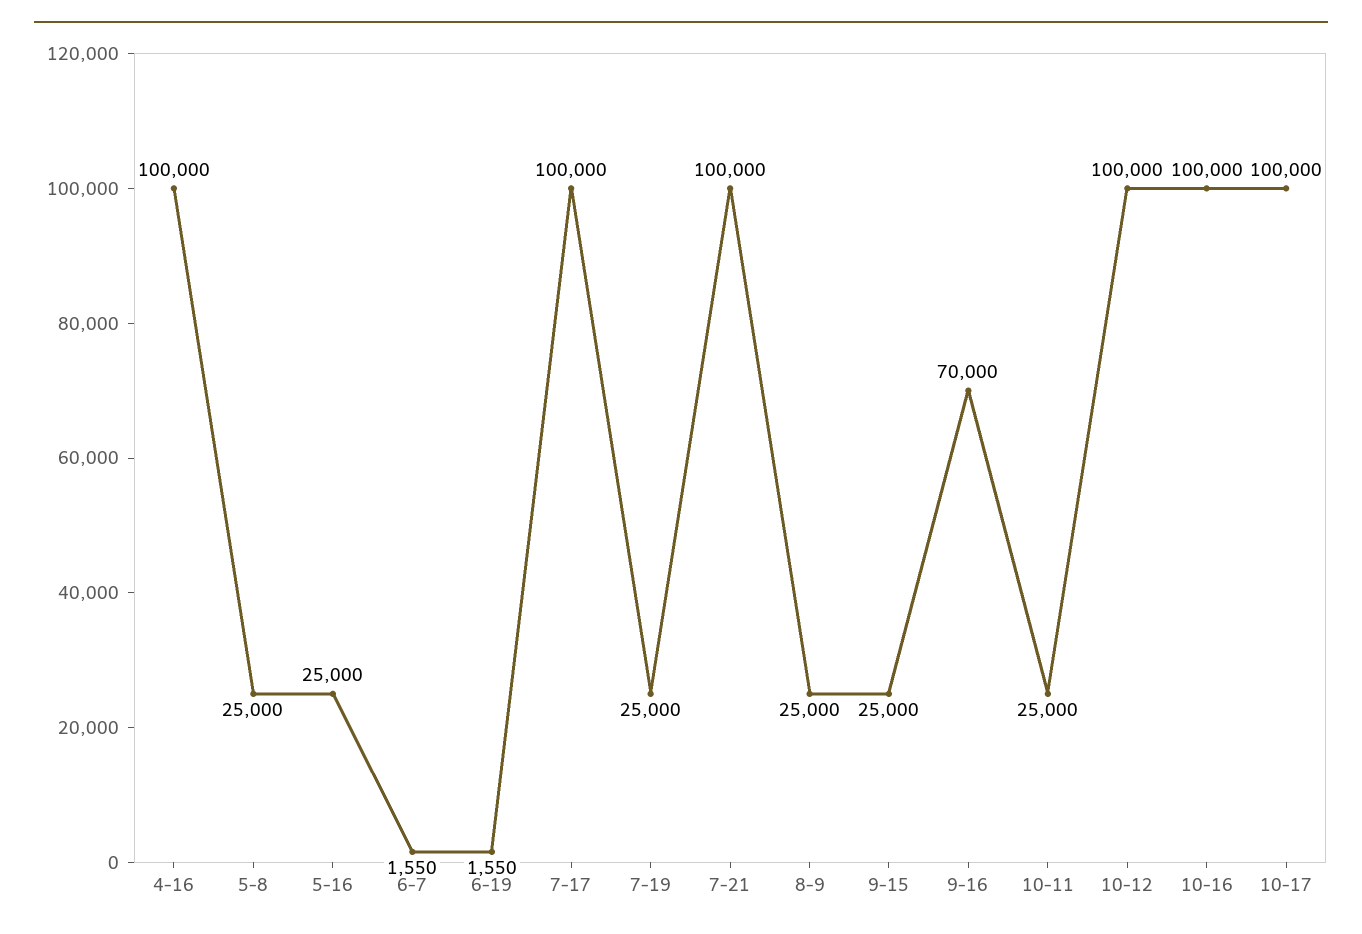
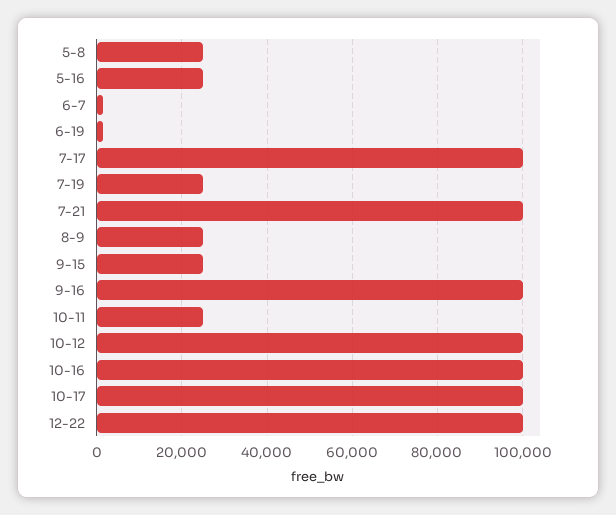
4-16: 100000 -> none
9-16: 70000 -> 100000
12-22: none -> 100000

